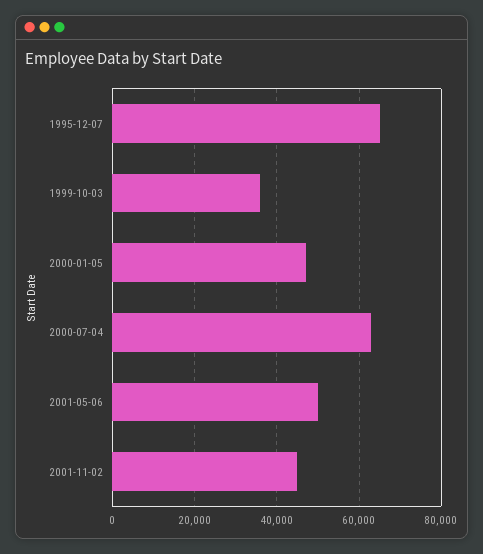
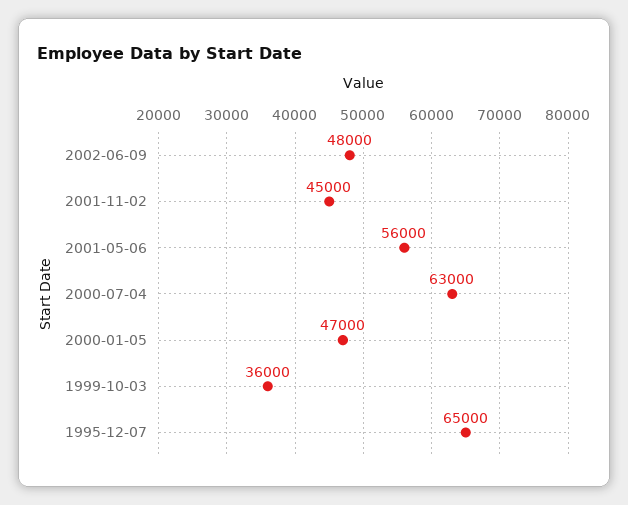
2001-05-06: 50000 -> 56000
2002-06-09: none -> 48000

